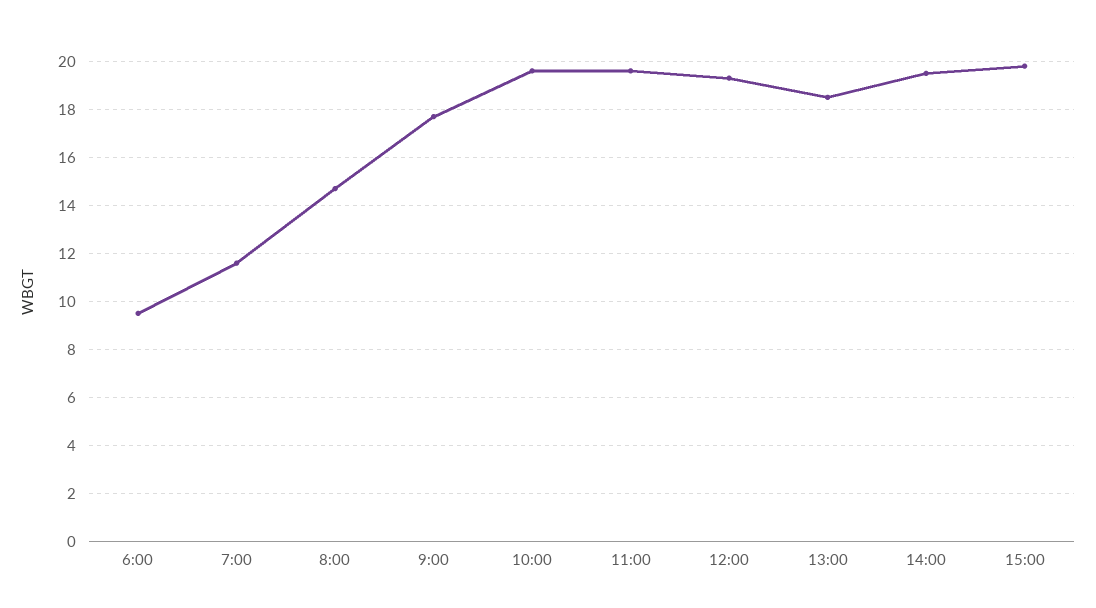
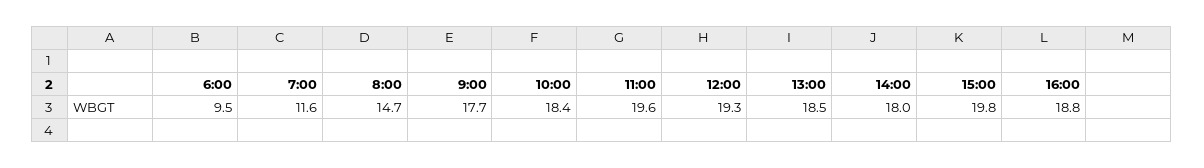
10:00: 19.5 -> 18.4
14:00: 19.5 -> 18
16:00: none -> 18.8

